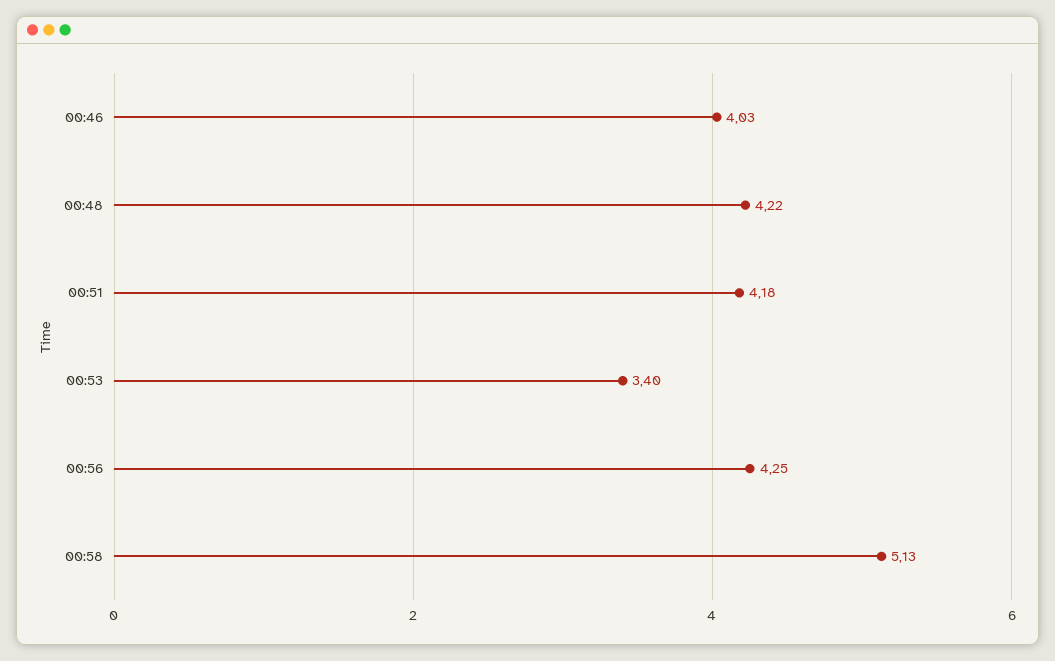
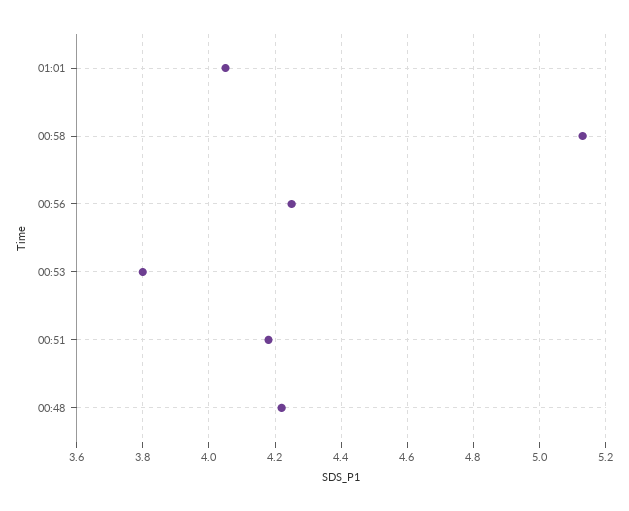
00:46: 4.03 -> none
00:53: 3.4 -> 3.8
01:01: none -> 4.05

